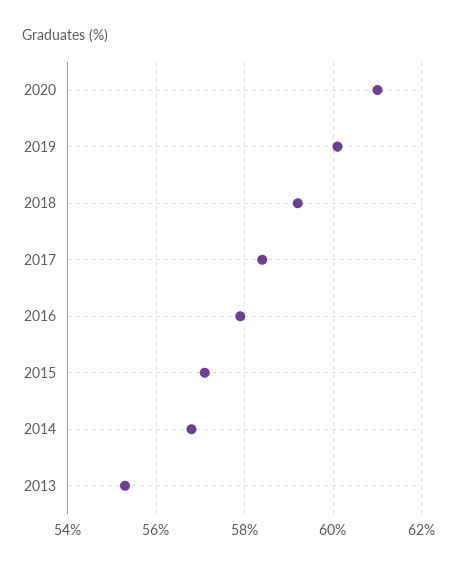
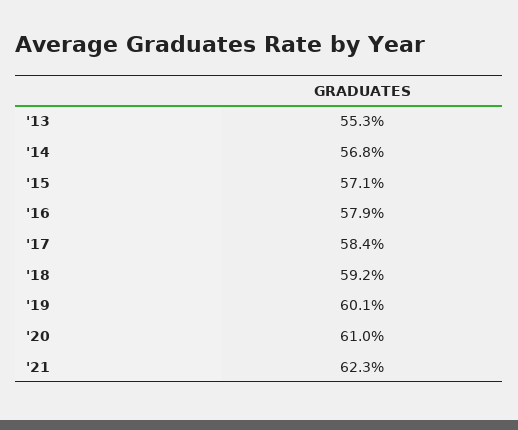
'21: none -> 62.3

